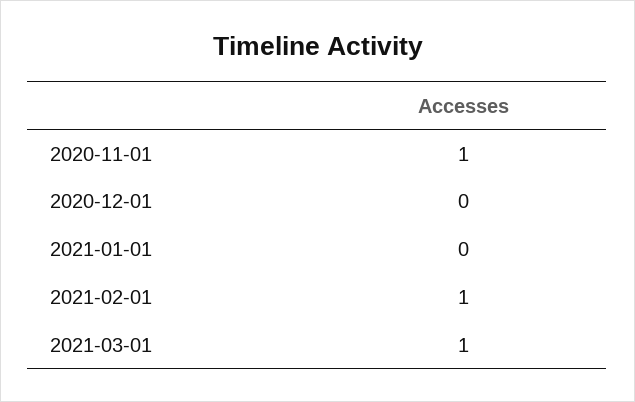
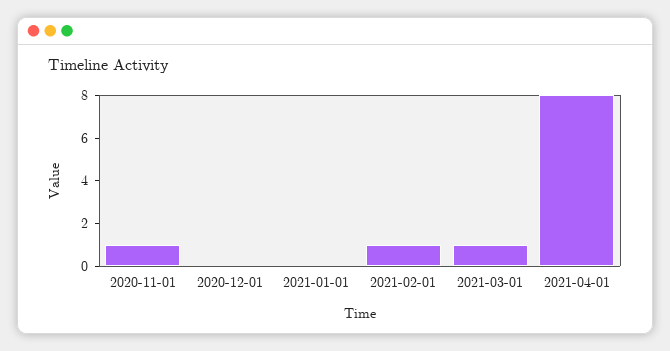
2021-04-01: none -> 8

